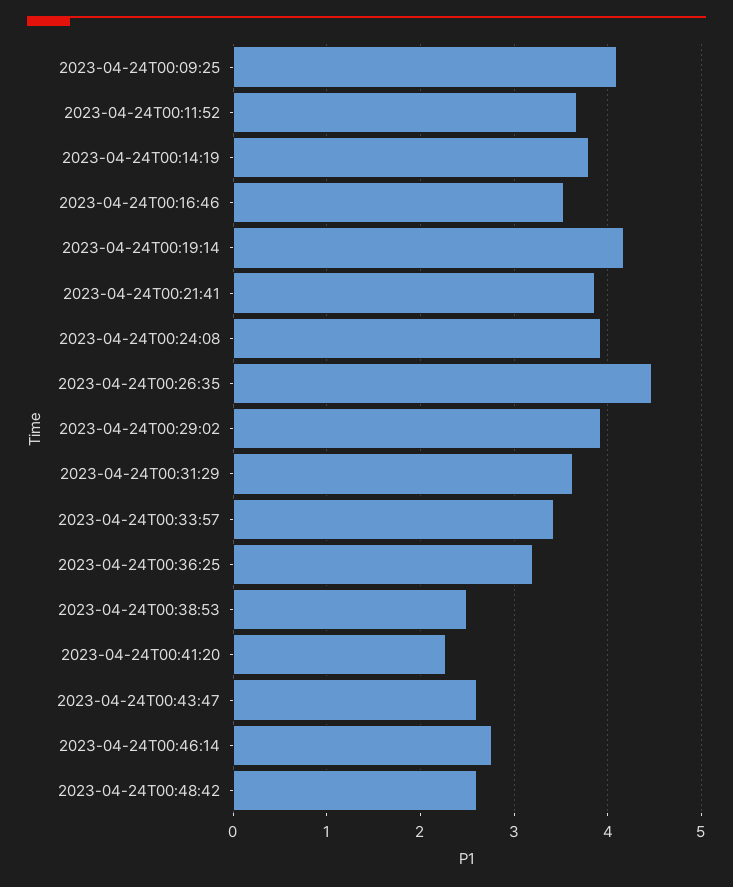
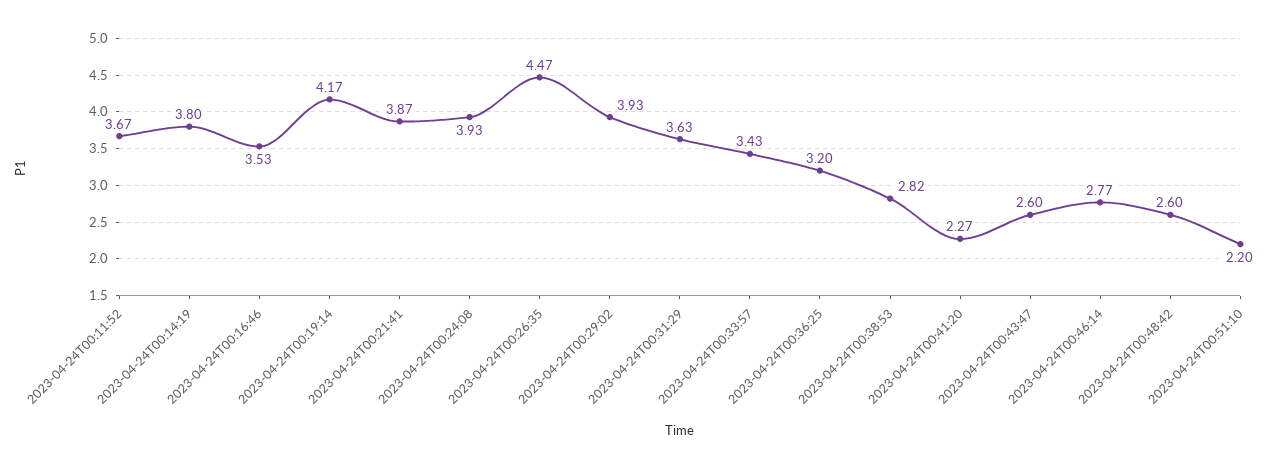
2023-04-24T00:09:25: 4.1 -> none
2023-04-24T00:38:53: 2.5 -> 2.82
2023-04-24T00:51:10: none -> 2.2

